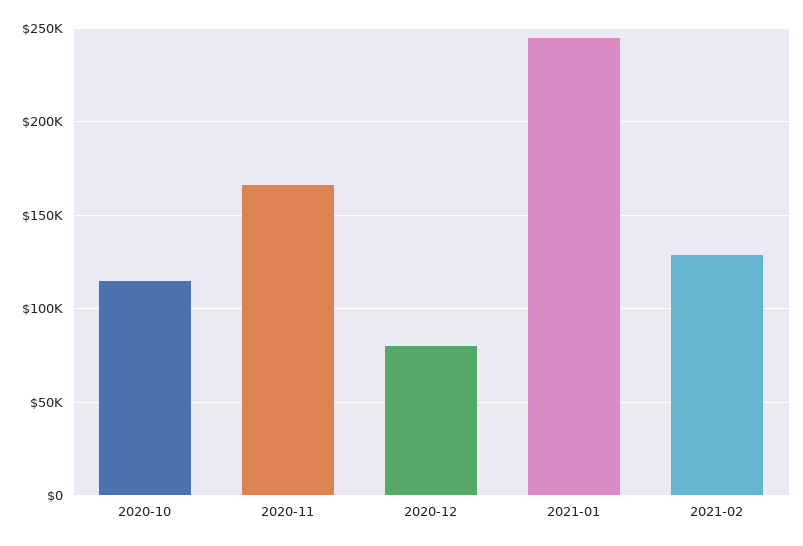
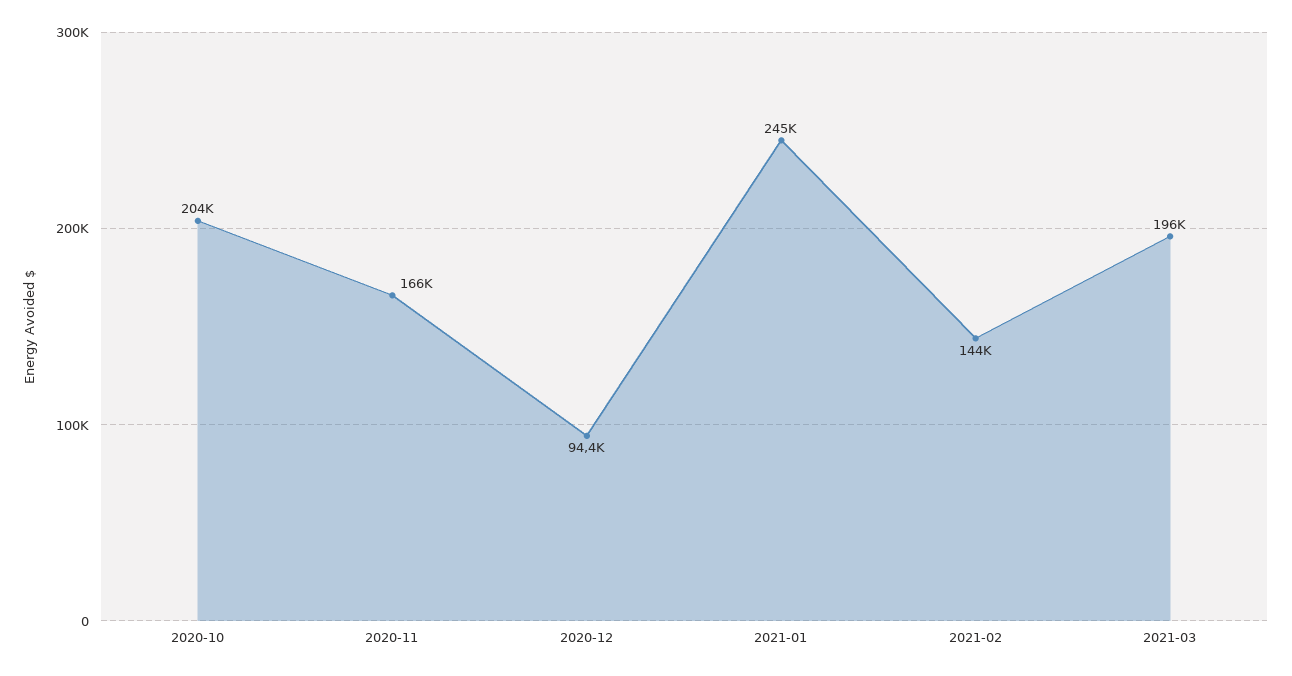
2020-10: 115000 -> 204000
2020-12: 80000 -> 94400
2021-02: 130000 -> 144000
2021-03: none -> 196000

